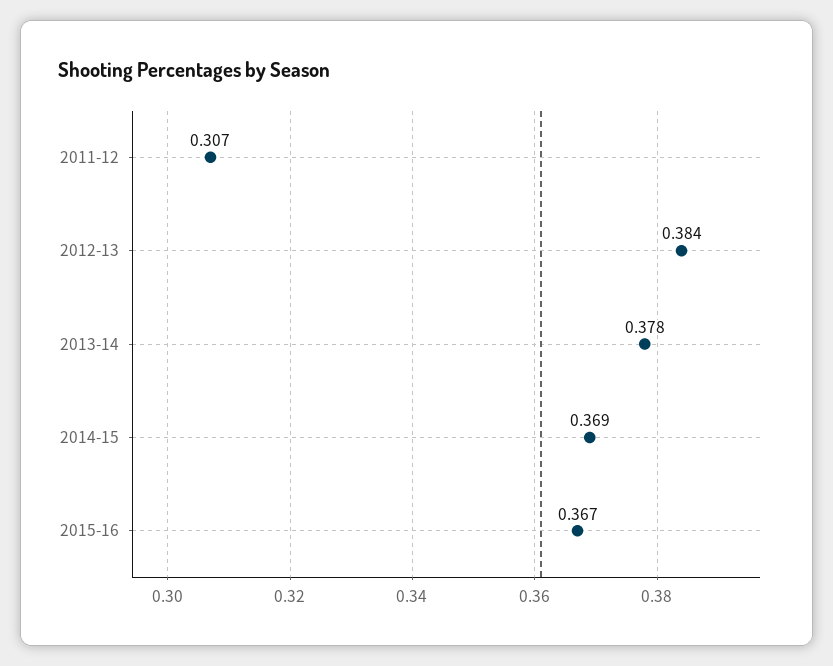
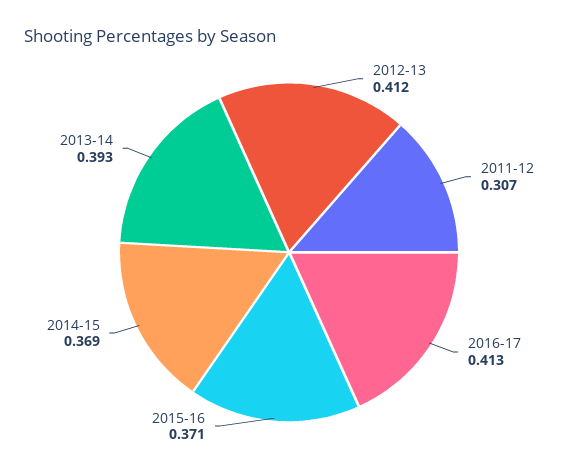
2012-13: 0.384 -> 0.412
2013-14: 0.378 -> 0.393
2015-16: 0.367 -> 0.371
2016-17: none -> 0.413

